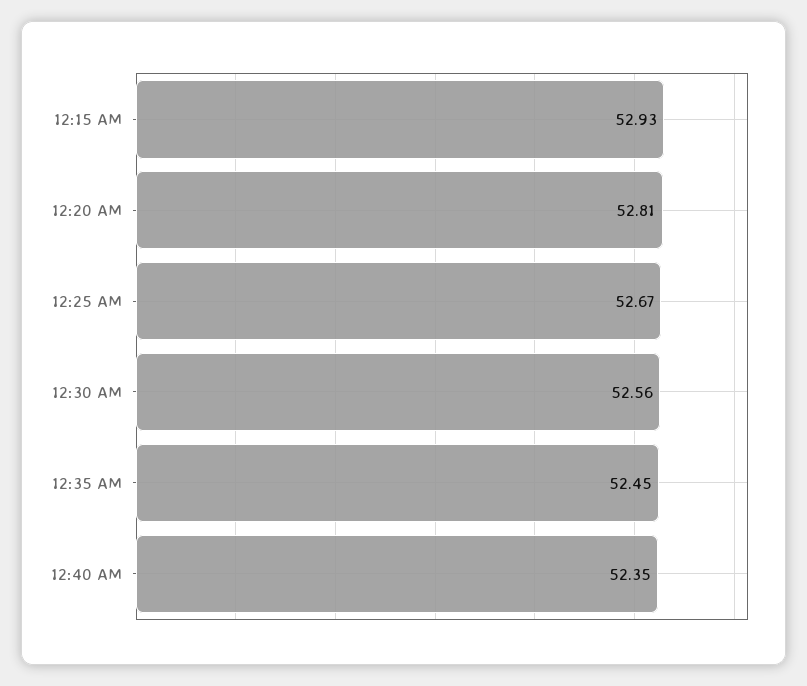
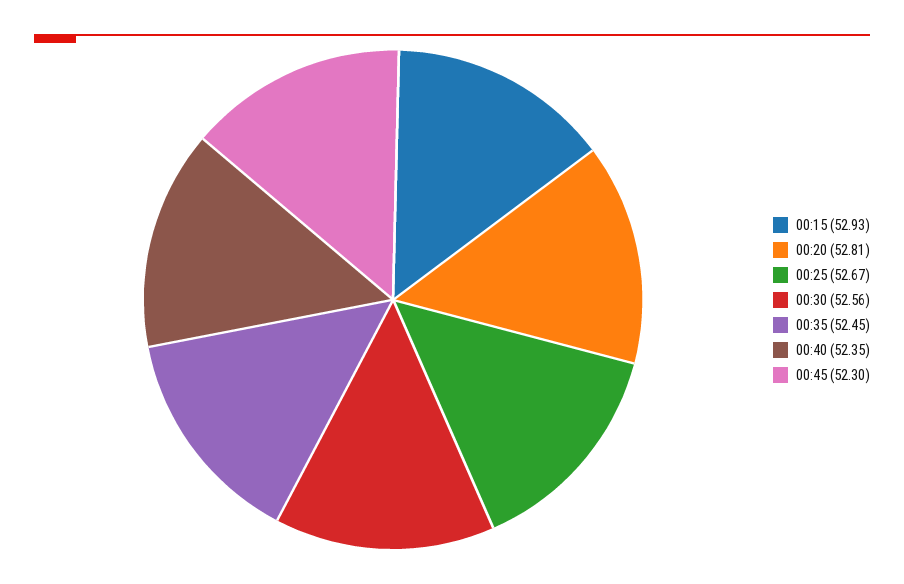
00:45: none -> 52.3

